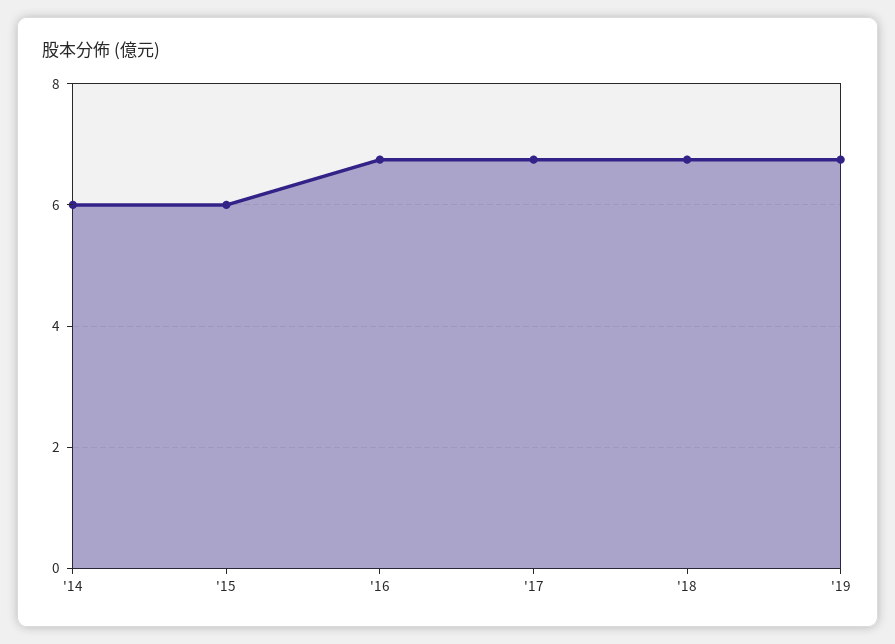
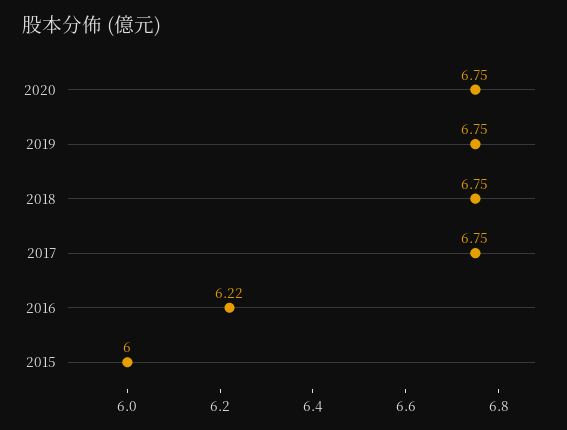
'14: 6 -> none
'16: 6.8 -> 6.22
2020: none -> 6.75

